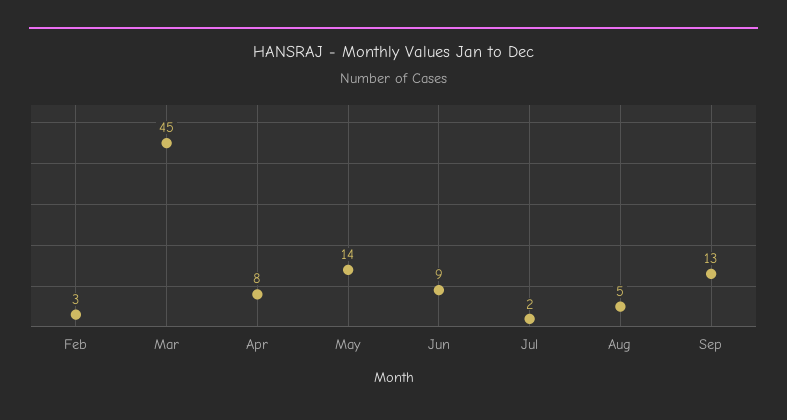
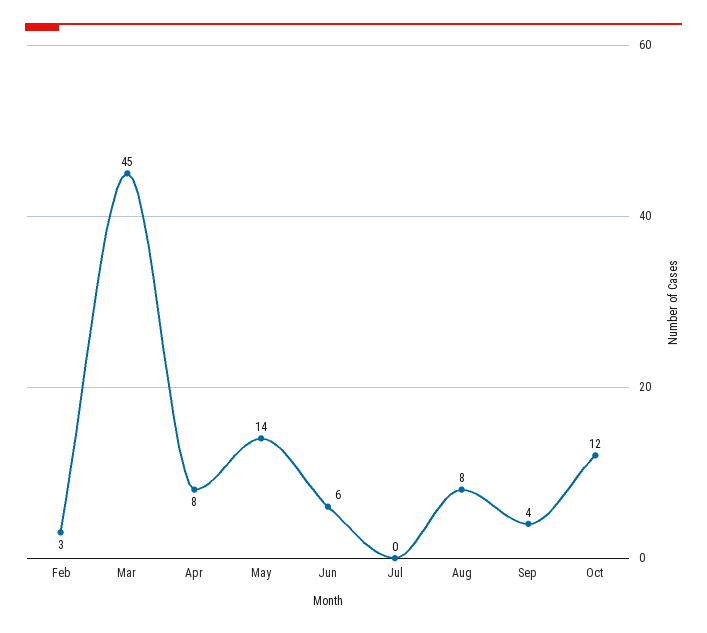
Jun: 9 -> 6
Jul: 2 -> 0
Aug: 5 -> 8
Sep: 13 -> 4
Oct: none -> 12

